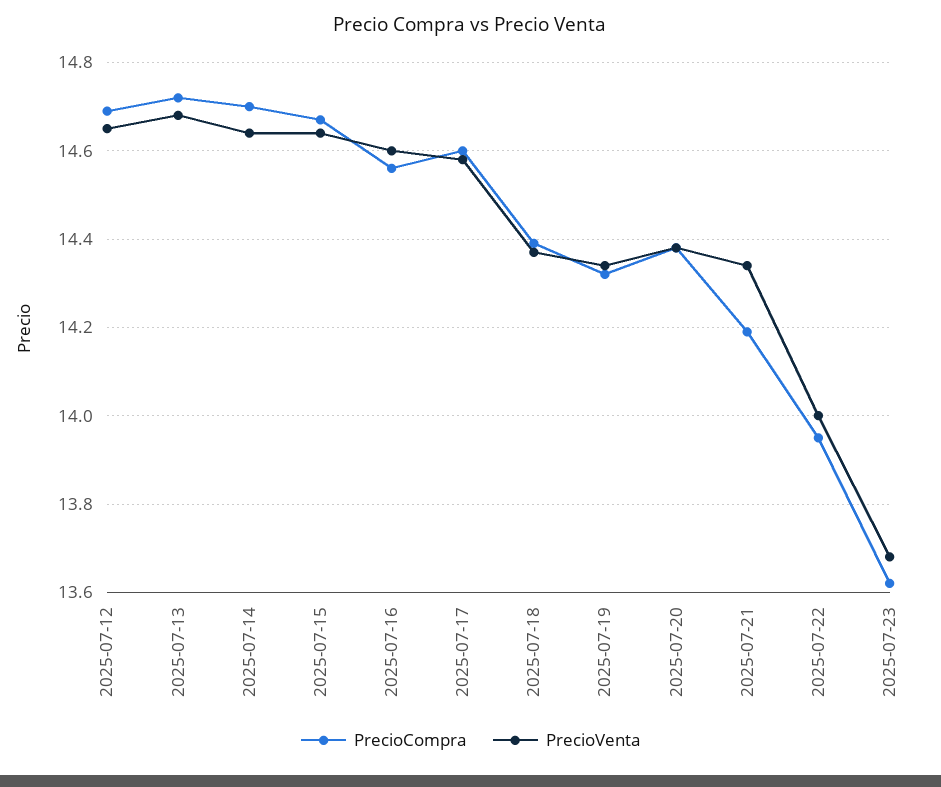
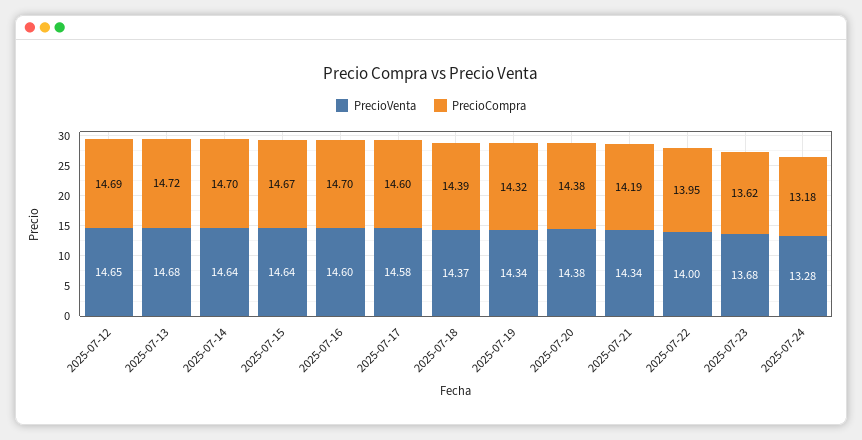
PrecioCompra, 2025-07-16: 14.55 -> 14.7
PrecioVenta, 2025-07-24: none -> 13.28
PrecioCompra, 2025-07-24: none -> 13.18

